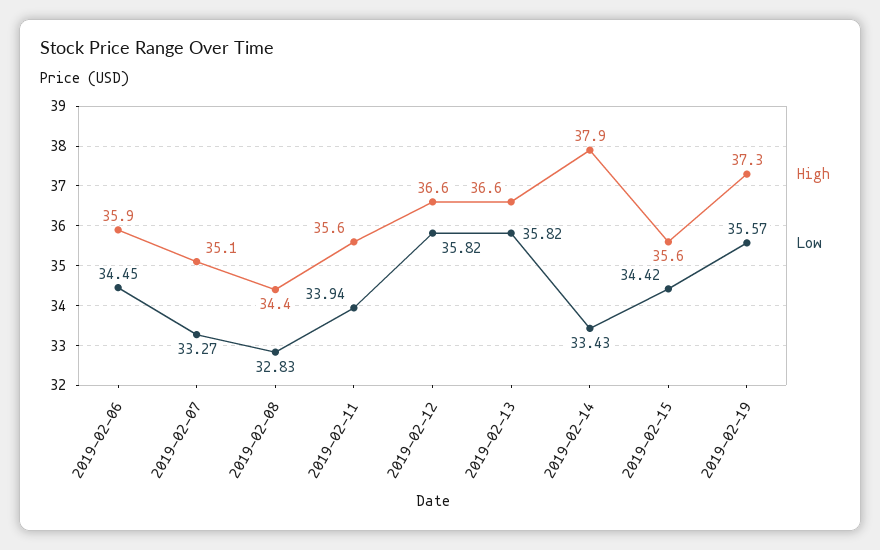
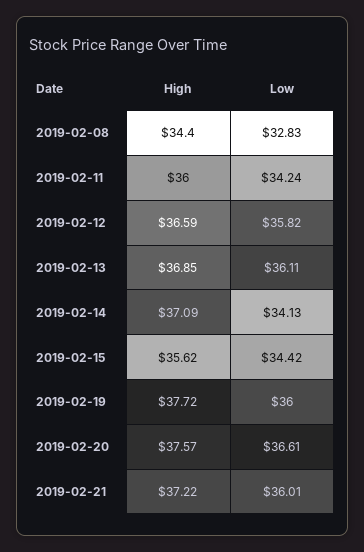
High, 2019-02-06: 35.9 -> none
Low, 2019-02-06: 34.45 -> none
High, 2019-02-07: 35.1 -> none
Low, 2019-02-07: 33.27 -> none
High, 2019-02-11: 35.6 -> 36
Low, 2019-02-11: 33.94 -> 34.24
High, 2019-02-13: 36.6 -> 36.85
Low, 2019-02-13: 35.82 -> 36.11
High, 2019-02-14: 37.9 -> 37.09
Low, 2019-02-14: 33.43 -> 34.13
High, 2019-02-19: 37.3 -> 37.72
Low, 2019-02-19: 35.57 -> 36
High, 2019-02-20: none -> 37.57
Low, 2019-02-20: none -> 36.61
High, 2019-02-21: none -> 37.22
Low, 2019-02-21: none -> 36.01

